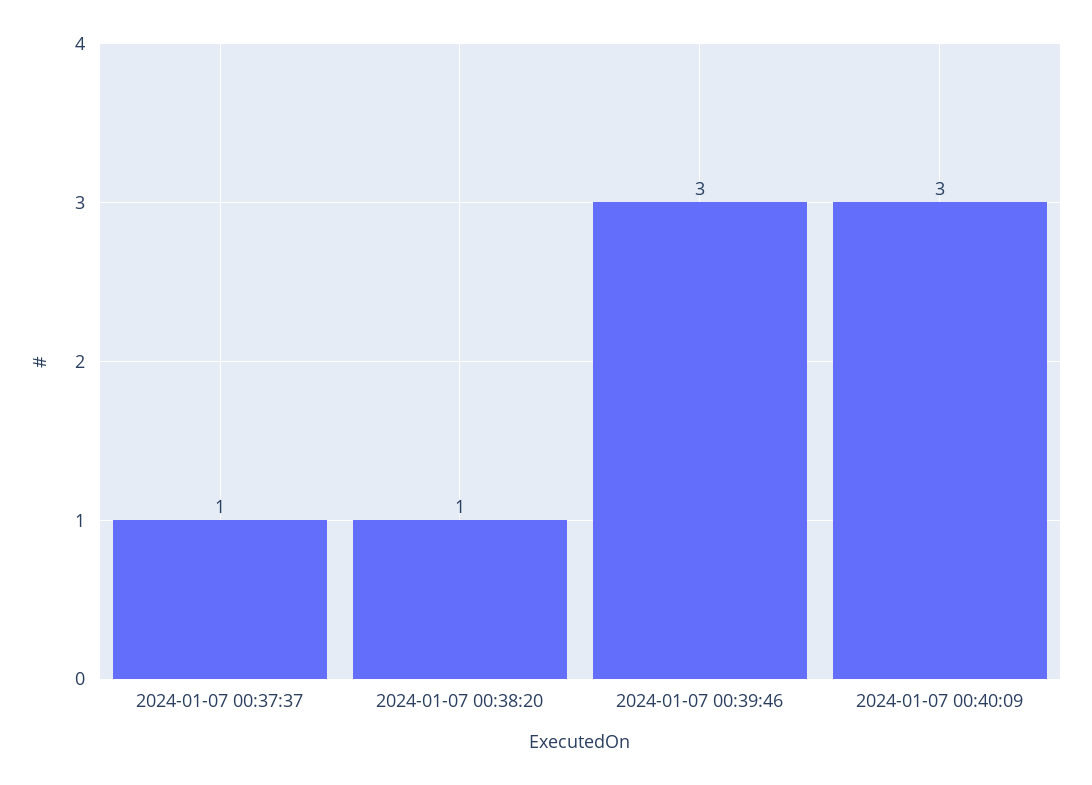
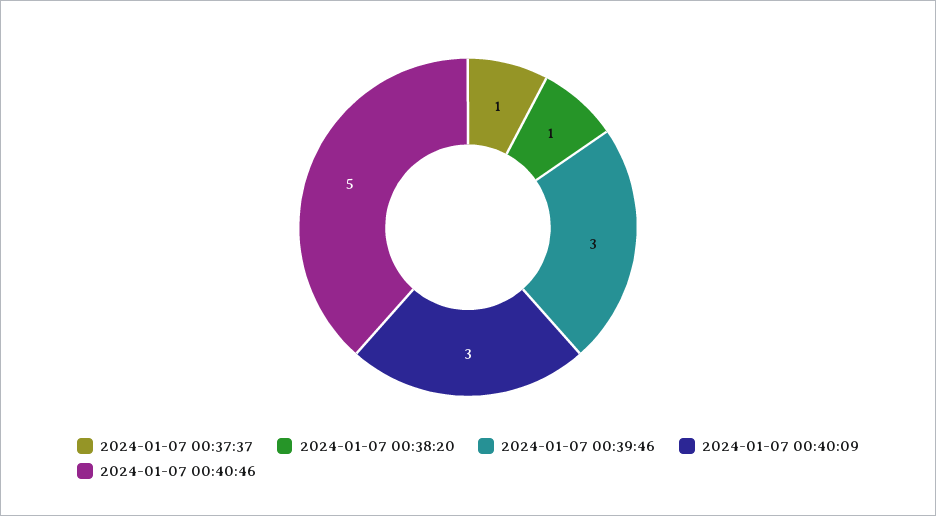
2024-01-07 00:40:46: none -> 5

